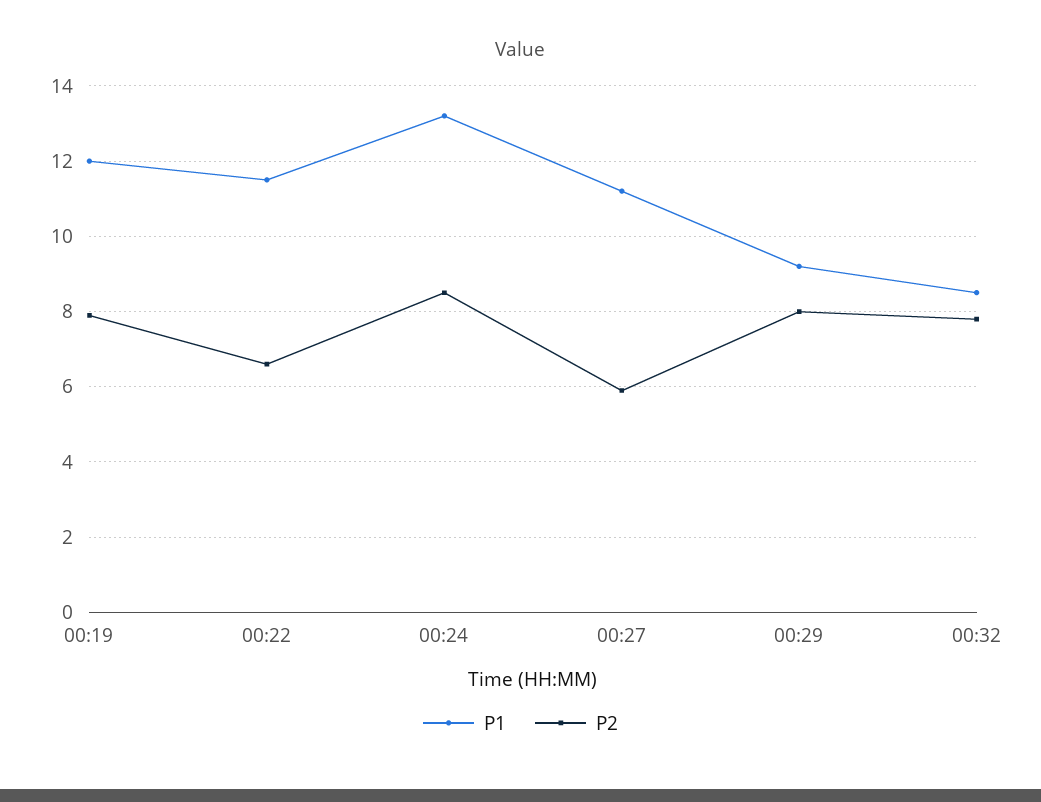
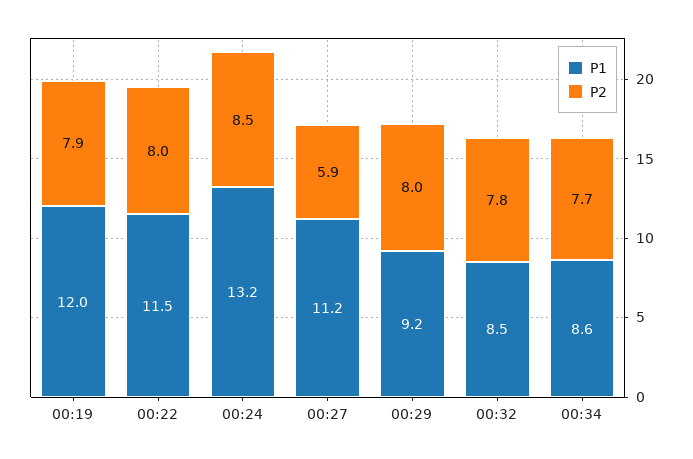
P2, 00:22: 6.5 -> 8
P1, 00:34: none -> 8.6
P2, 00:34: none -> 7.7

